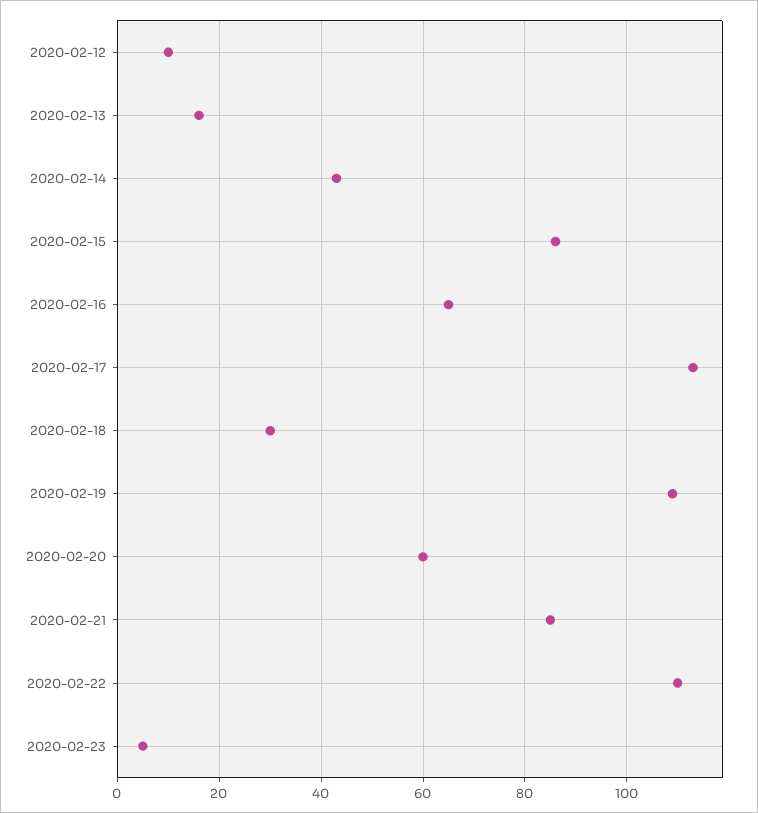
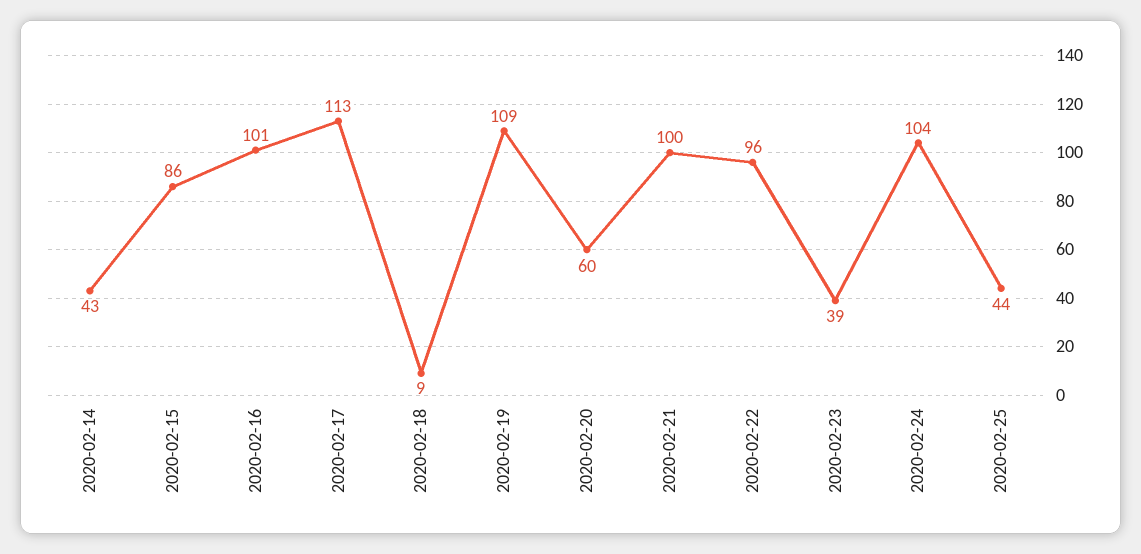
2020-02-12: 10 -> none
2020-02-13: 15 -> none
2020-02-16: 65 -> 101
2020-02-18: 30 -> 9
2020-02-21: 85 -> 100
2020-02-22: 110 -> 96
2020-02-23: 5 -> 39
2020-02-24: none -> 104
2020-02-25: none -> 44

